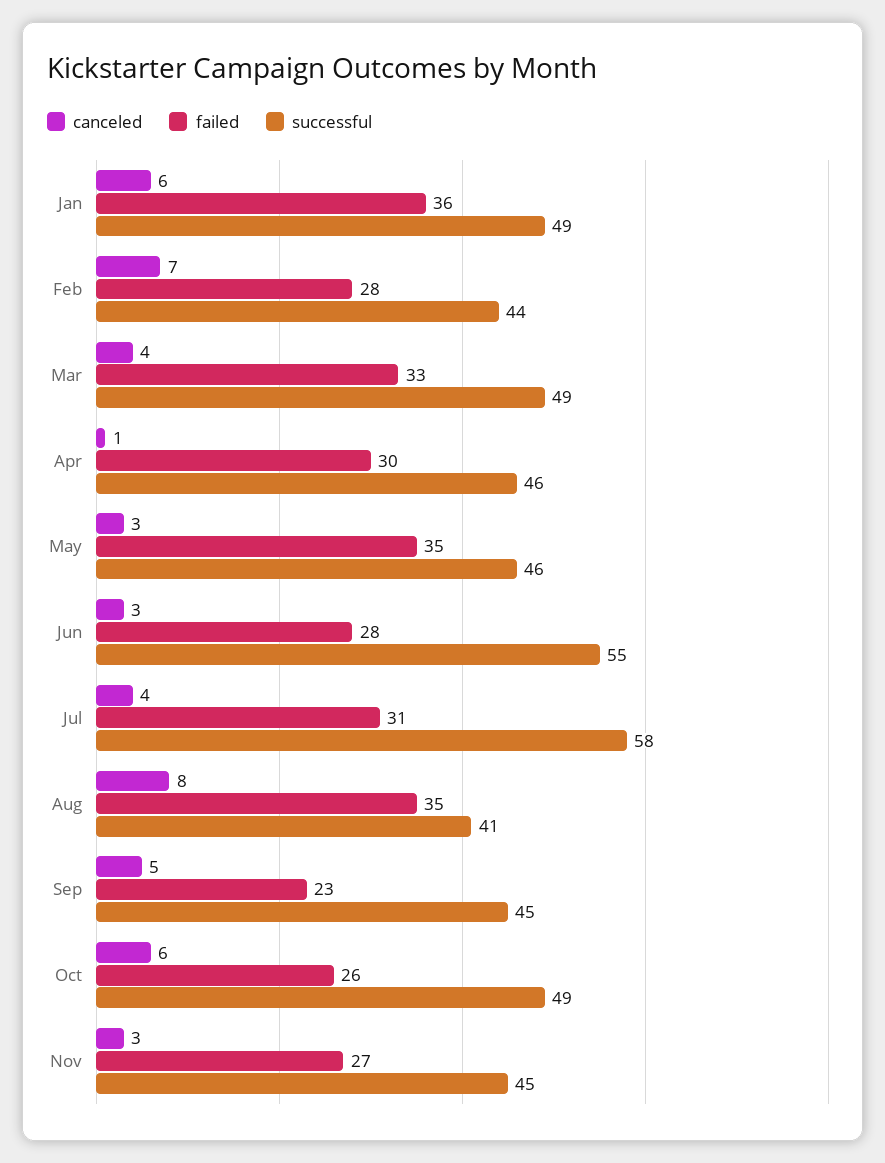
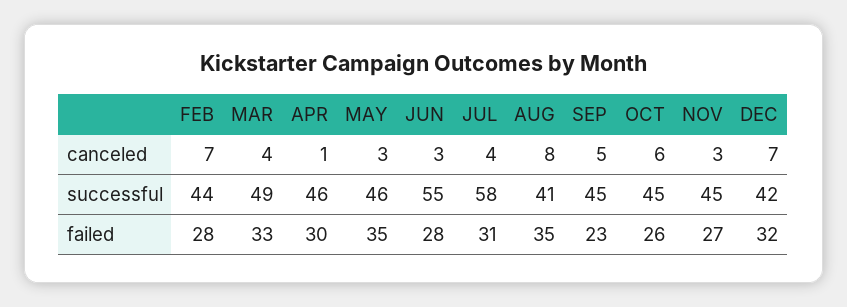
canceled, Jan: 6 -> none
failed, Jan: 36 -> none
successful, Jan: 49 -> none
successful, Oct: 49 -> 45
canceled, DEC: none -> 7
successful, DEC: none -> 42
failed, DEC: none -> 32

